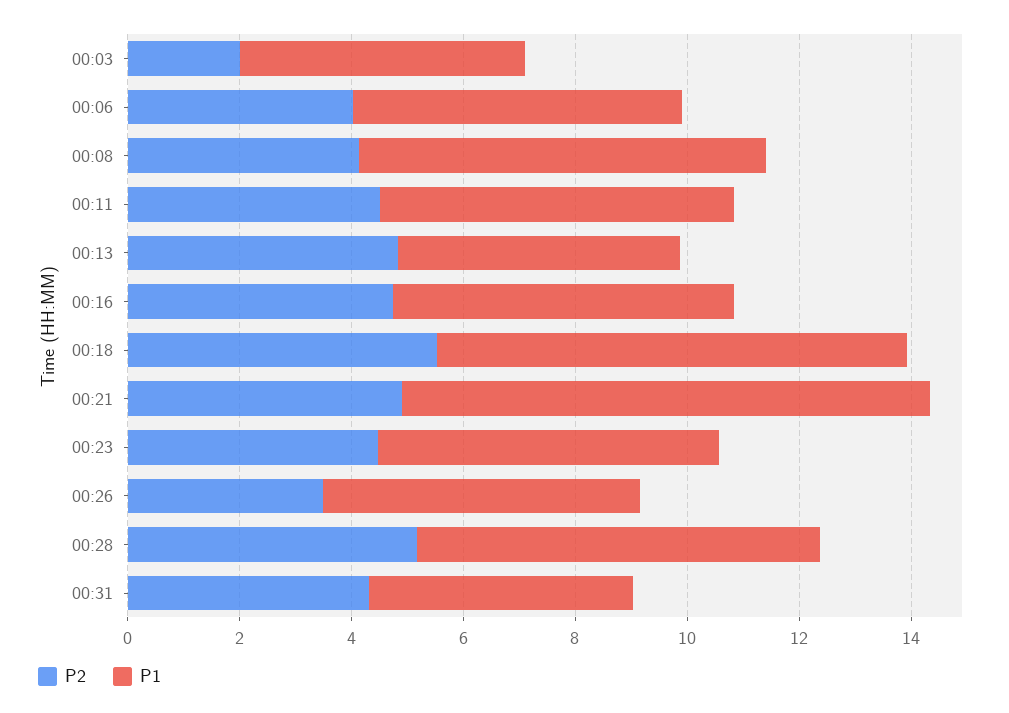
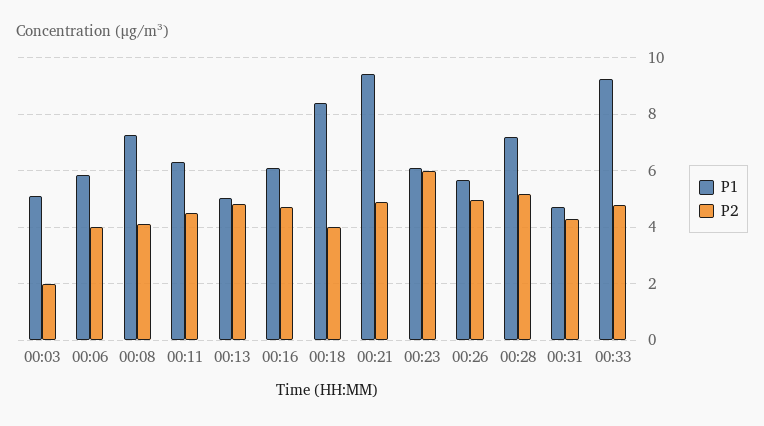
P2, 00:18: 5.5 -> 4
P2, 00:23: 4.5 -> 6
P2, 00:26: 3.5 -> 5
P1, 00:33: none -> 9.25
P2, 00:33: none -> 4.75

